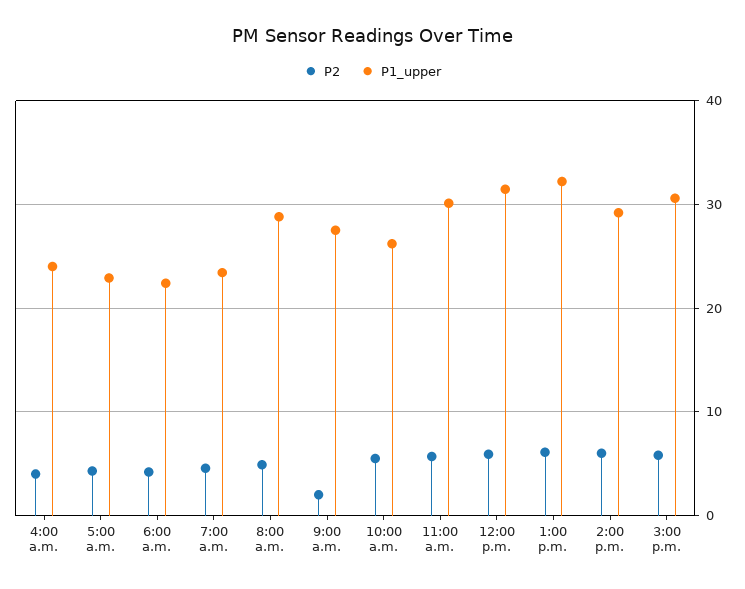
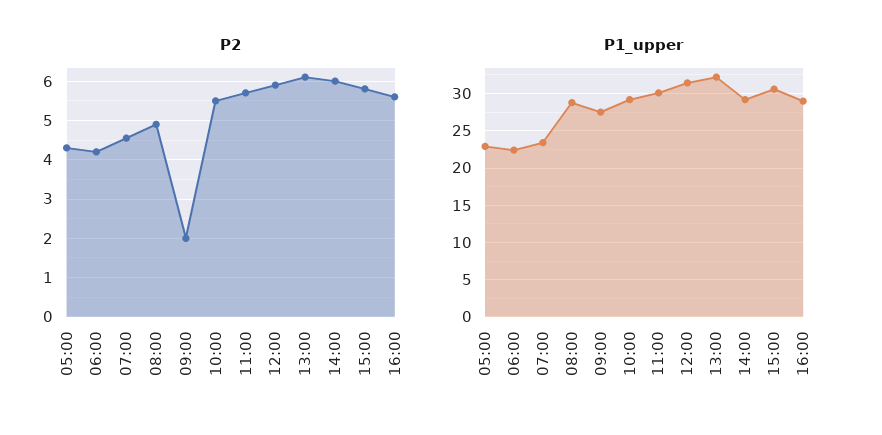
P2, 4:00 a.m.: 4 -> none
P1_upper, 4:00 a.m.: 24 -> none
P1_upper, 10:00 a.m.: 26 -> 29
P2, 16:00: none -> 5.6
P1_upper, 16:00: none -> 29

